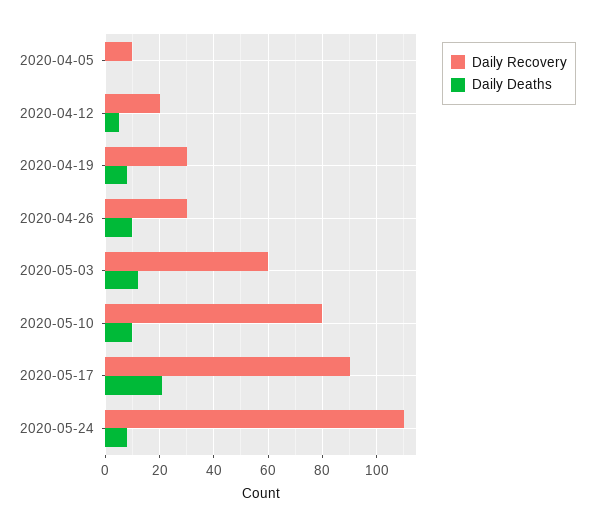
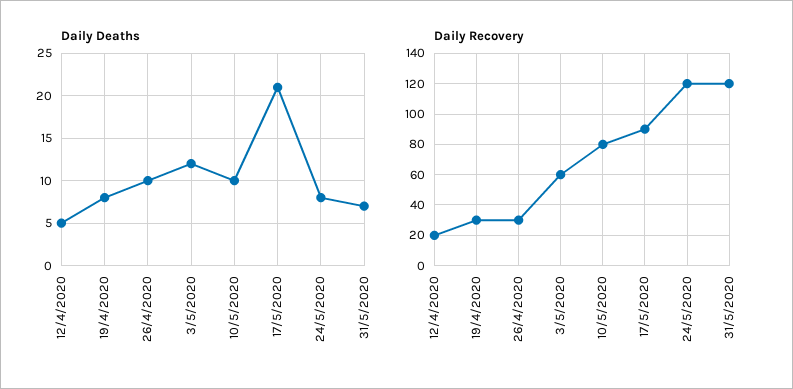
Daily Recovery, 2020-04-05: 10 -> none
Daily Deaths, 2020-04-05: 0 -> none
Daily Recovery, 2020-05-24: 110 -> 120
Daily Deaths, 31/5/2020: none -> 7
Daily Recovery, 31/5/2020: none -> 120

